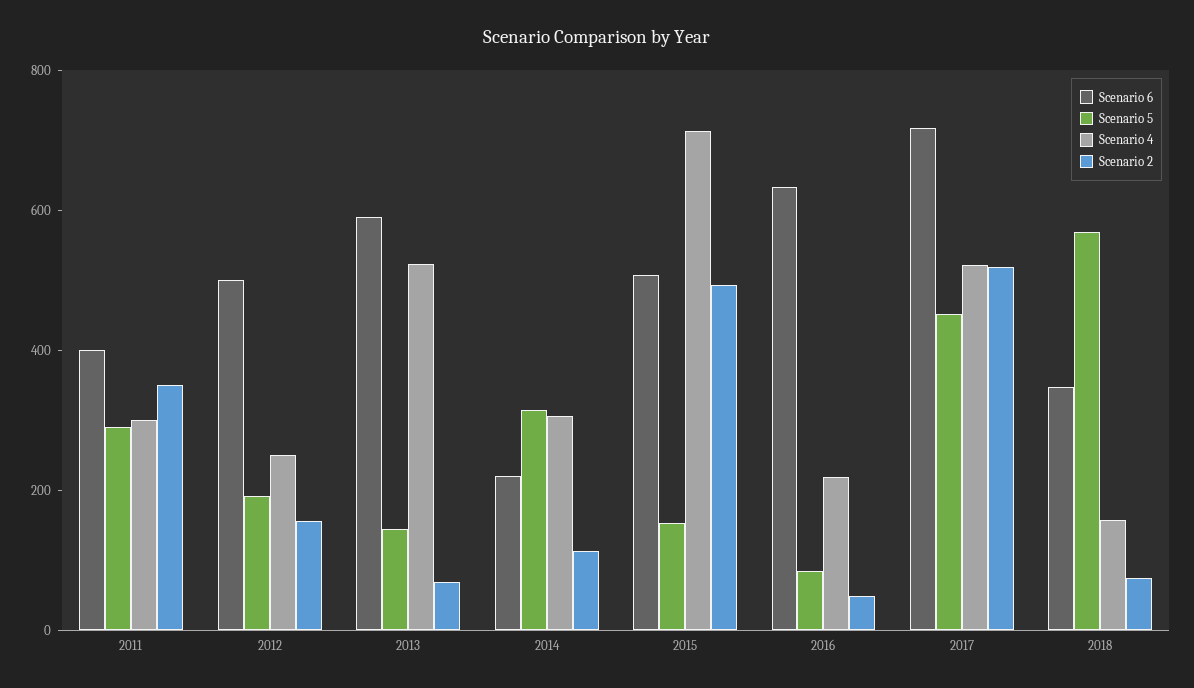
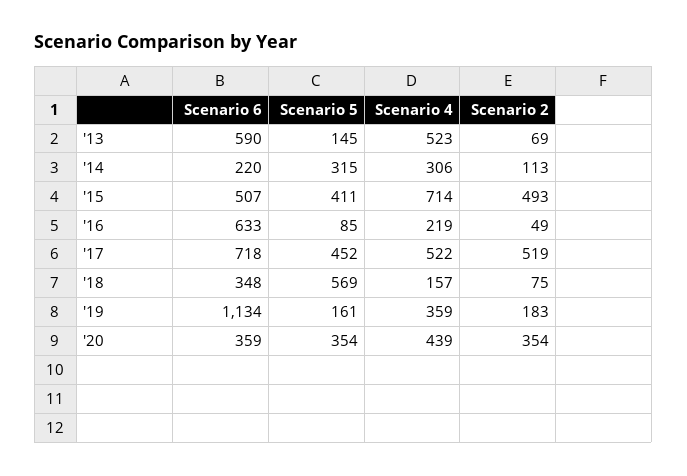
Scenario 6, 2011: 400 -> none
Scenario 5, 2011: 300 -> none
Scenario 4, 2011: 300 -> none
Scenario 2, 2011: 350 -> none
Scenario 6, 2012: 500 -> none
Scenario 5, 2012: 200 -> none
Scenario 4, 2012: 250 -> none
Scenario 2, 2012: 150 -> none
Scenario 5, 2015: 150 -> 411
Scenario 6, '19: none -> 1134
Scenario 5, '19: none -> 161
Scenario 4, '19: none -> 359
Scenario 2, '19: none -> 183
Scenario 6, '20: none -> 359
Scenario 5, '20: none -> 354
Scenario 4, '20: none -> 439
Scenario 2, '20: none -> 354

